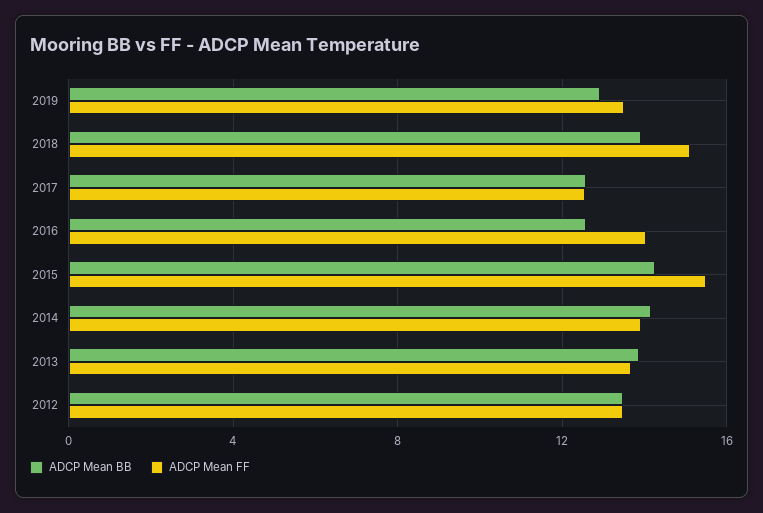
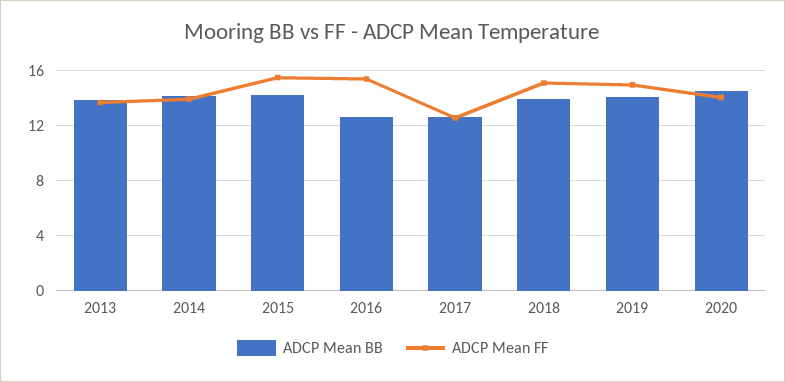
ADCP Mean BB, 2019: 13 -> 14
ADCP Mean FF, 2019: 13.5 -> 15
ADCP Mean FF, 2016: 14 -> 15.5
ADCP Mean BB, 2012: 13.5 -> none
ADCP Mean FF, 2012: 13.5 -> none
ADCP Mean BB, 2020: none -> 14.5
ADCP Mean FF, 2020: none -> 14

